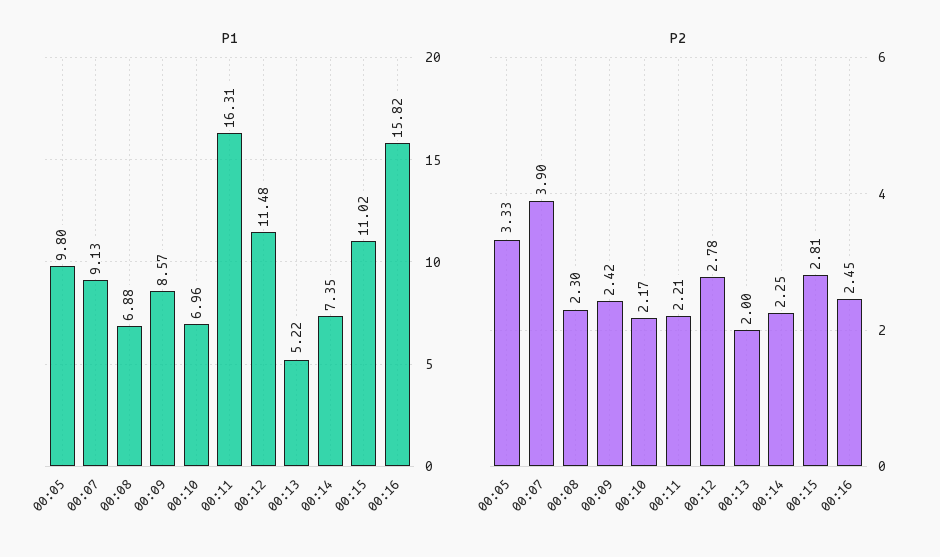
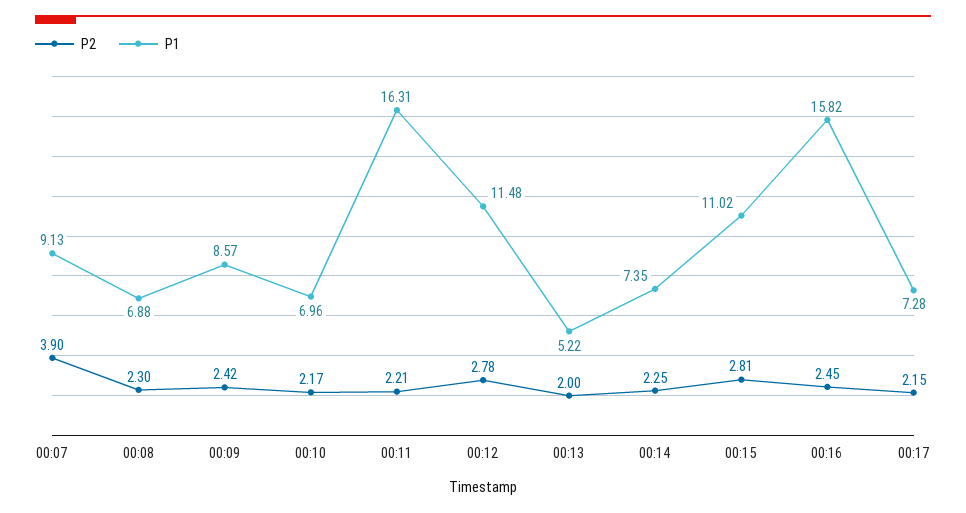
P1, 00:05: 9.8 -> none
P2, 00:05: 3.33 -> none
P2, 00:17: none -> 2.15
P1, 00:17: none -> 7.28

